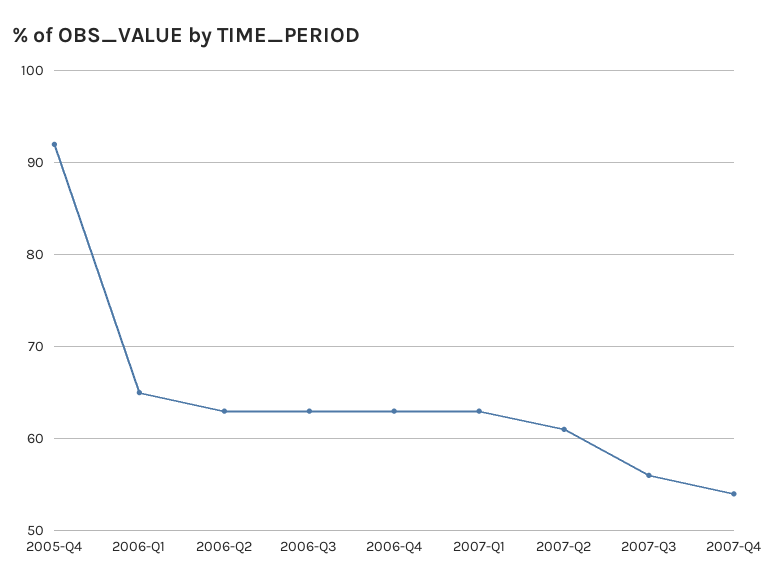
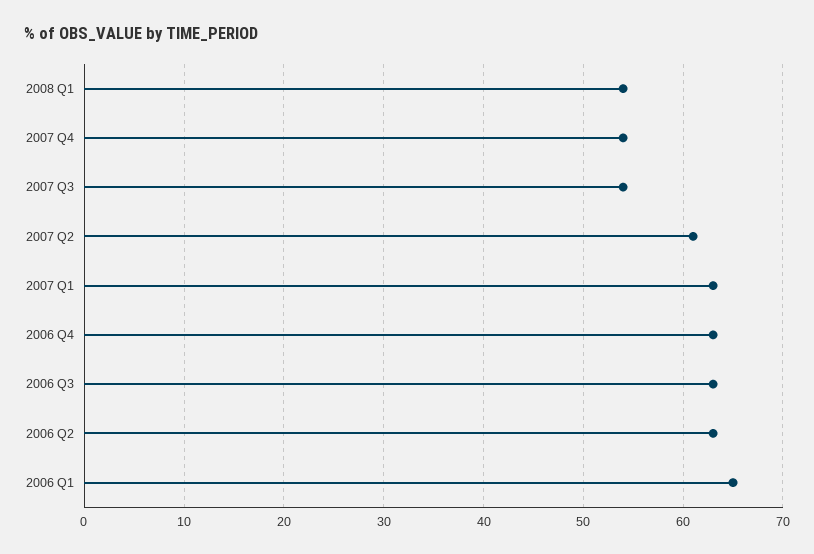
2005-Q4: 92 -> none
2007-Q3: 56 -> 54
2008 Q1: none -> 54

